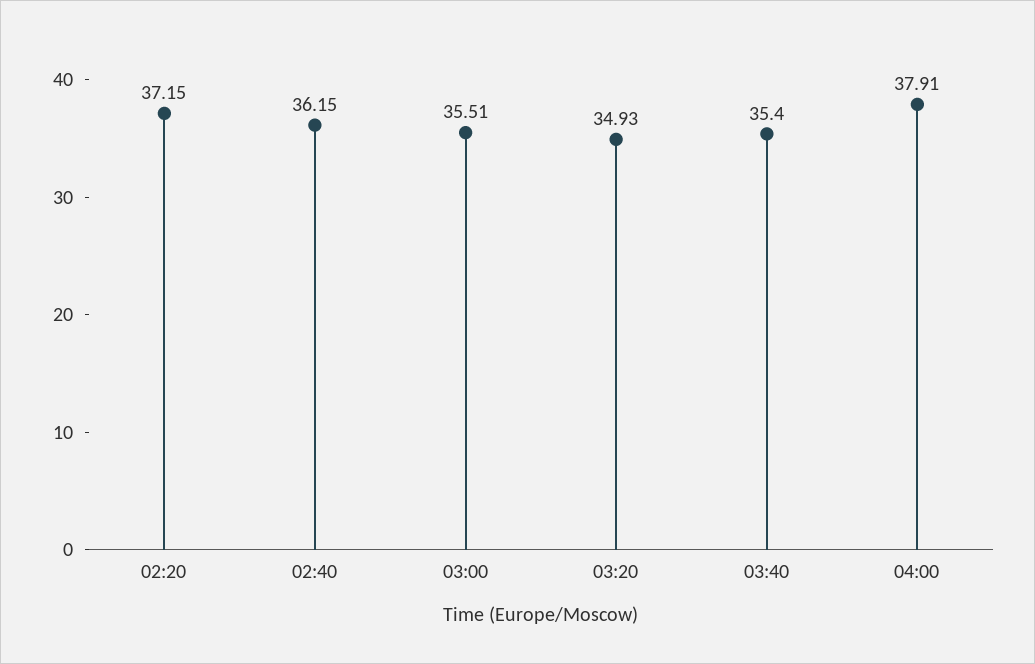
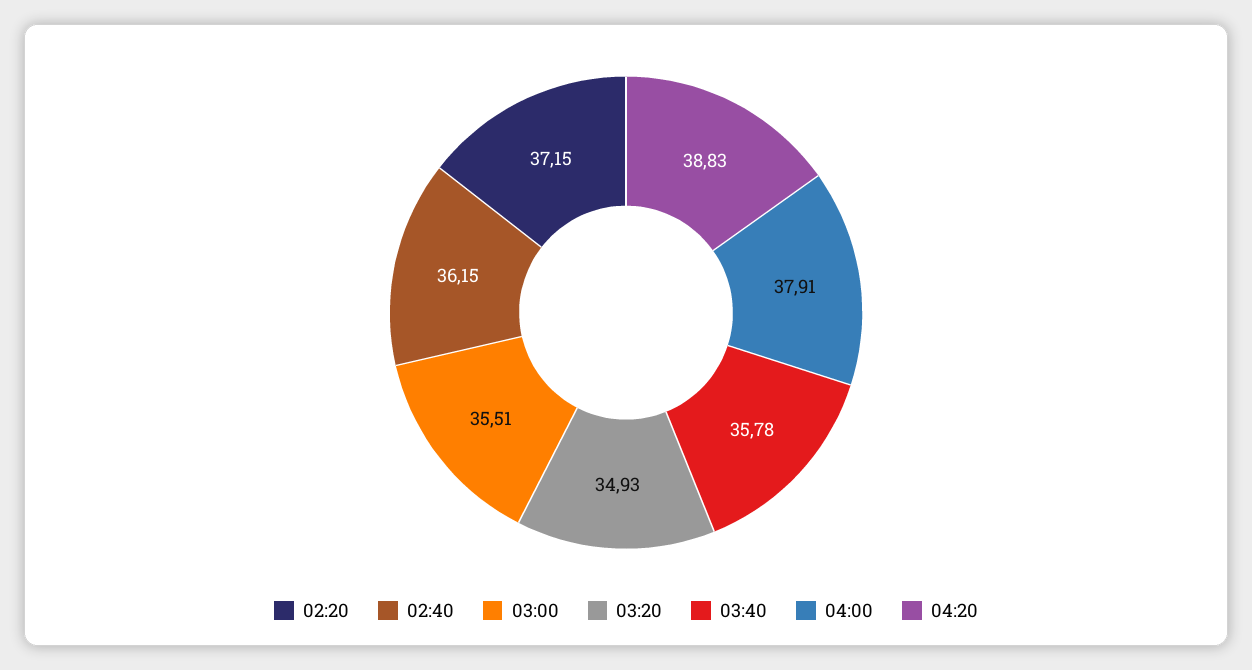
03:40: 35.4 -> 35.78
04:20: none -> 38.83

